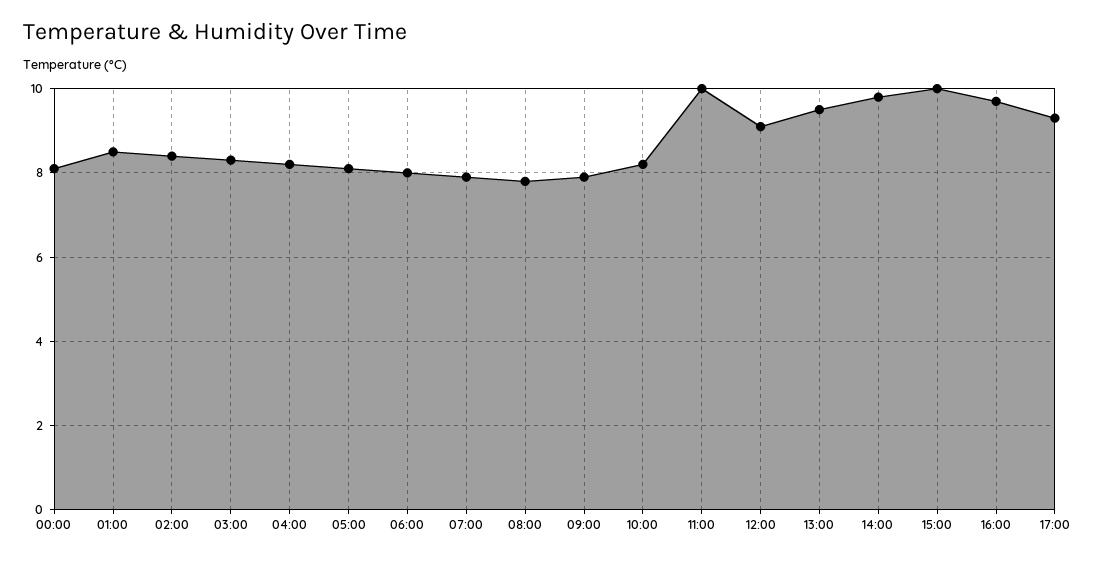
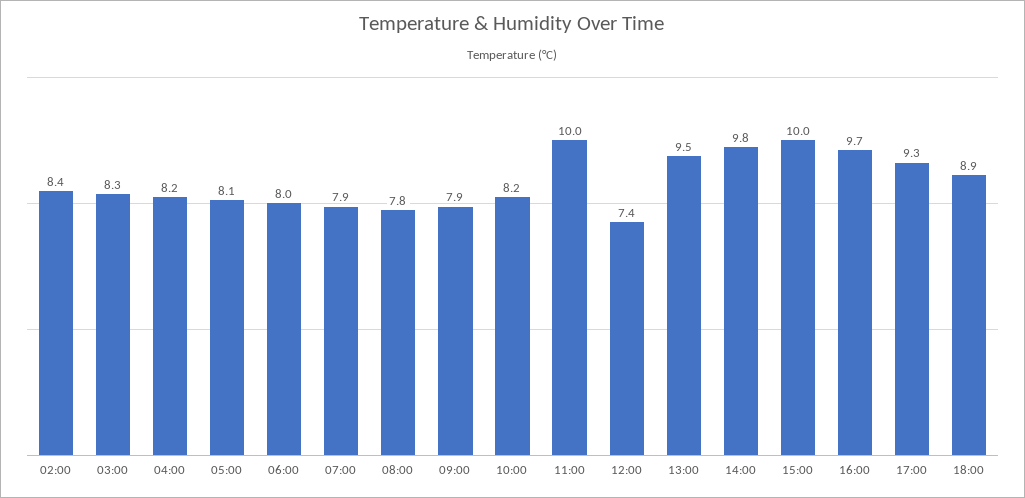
00:00: 8 -> none
01:00: 8.5 -> none
12:00: 9 -> 7.4
18:00: none -> 8.9

